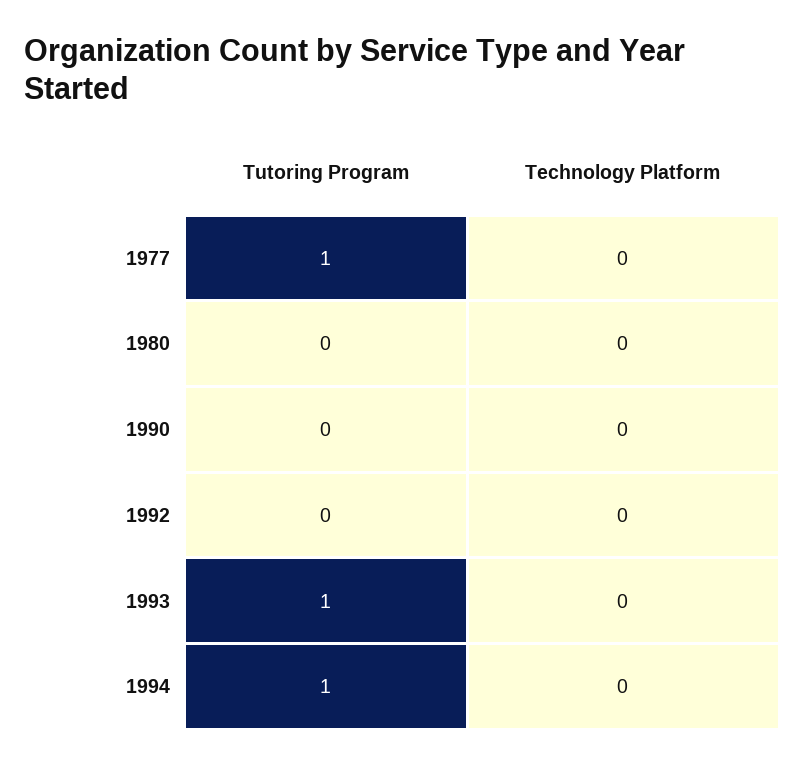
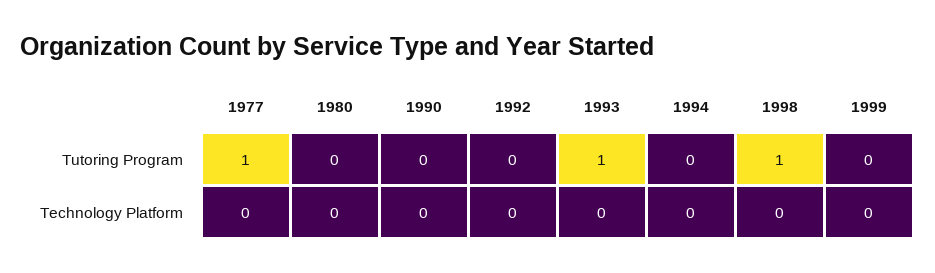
Tutoring Program, 1994: 1 -> 0
Tutoring Program, 1998: none -> 1
Tutoring Program, 1999: none -> 0
Technology Platform, 1998: none -> 0
Technology Platform, 1999: none -> 0

